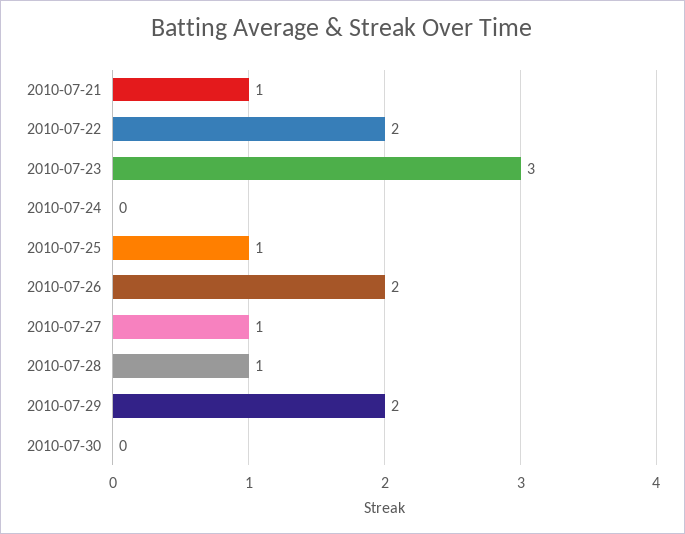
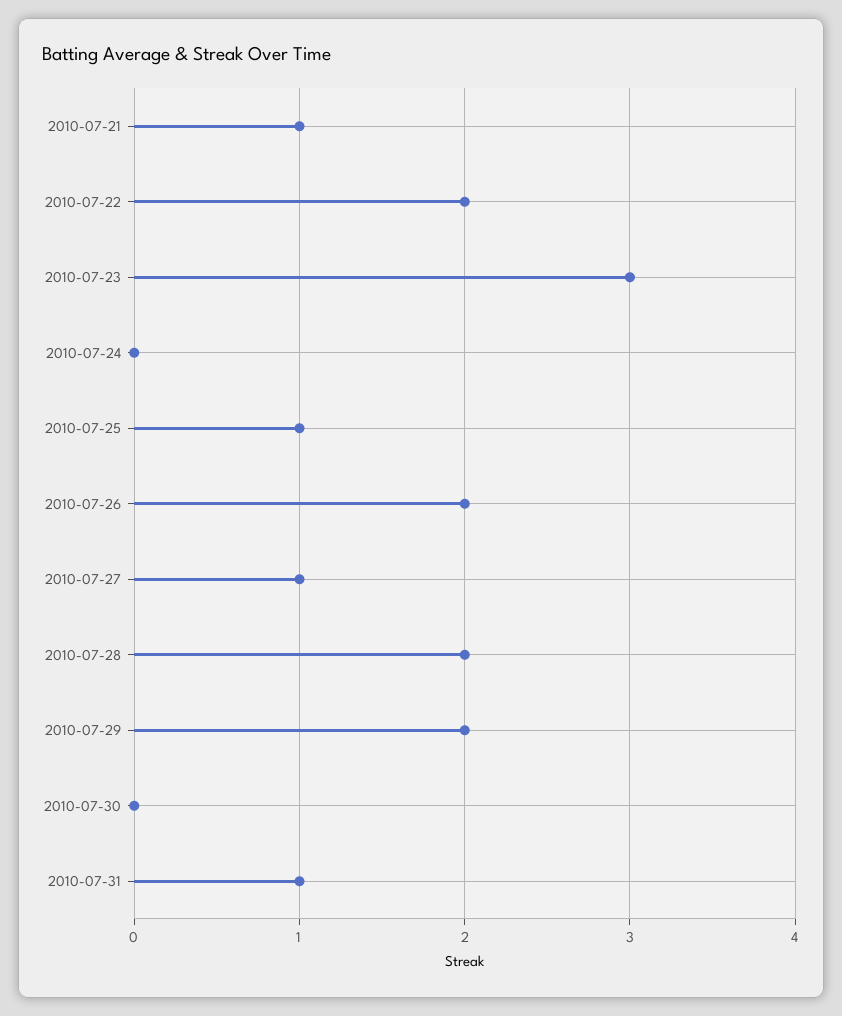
2010-07-28: 1 -> 2
2010-07-31: none -> 1

